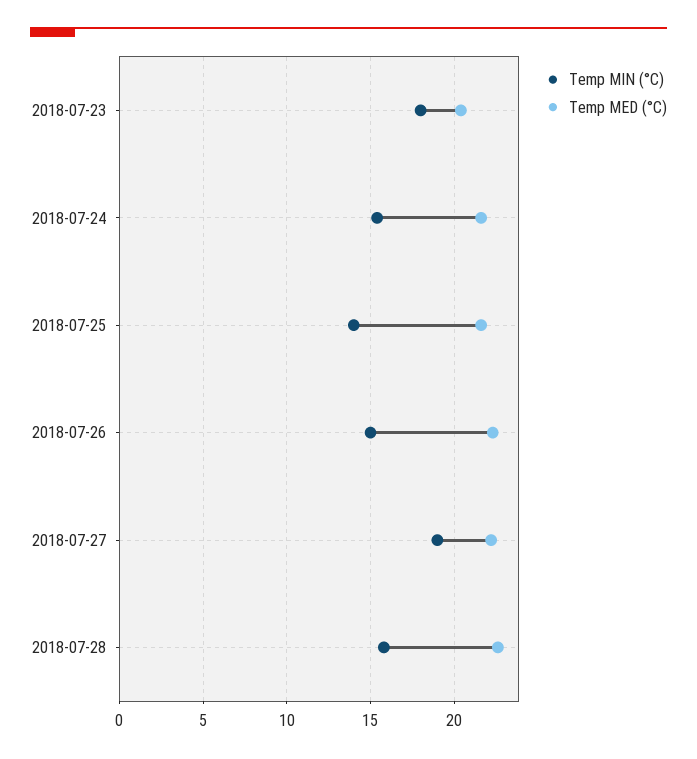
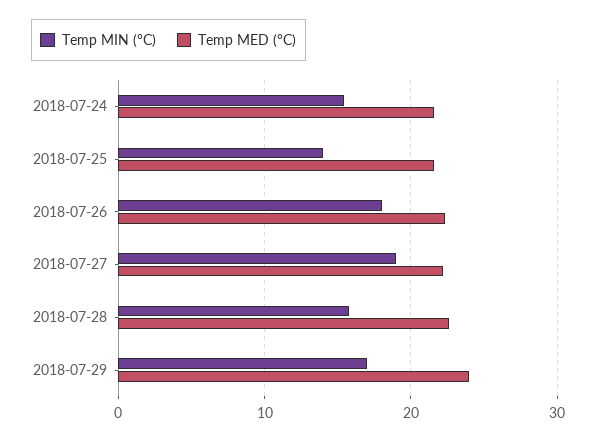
Temp MIN (°C), 2018-07-23: 18 -> none
Temp MED (°C), 2018-07-23: 20.5 -> none
Temp MIN (°C), 2018-07-26: 15 -> 18
Temp MIN (°C), 2018-07-29: none -> 17
Temp MED (°C), 2018-07-29: none -> 24

